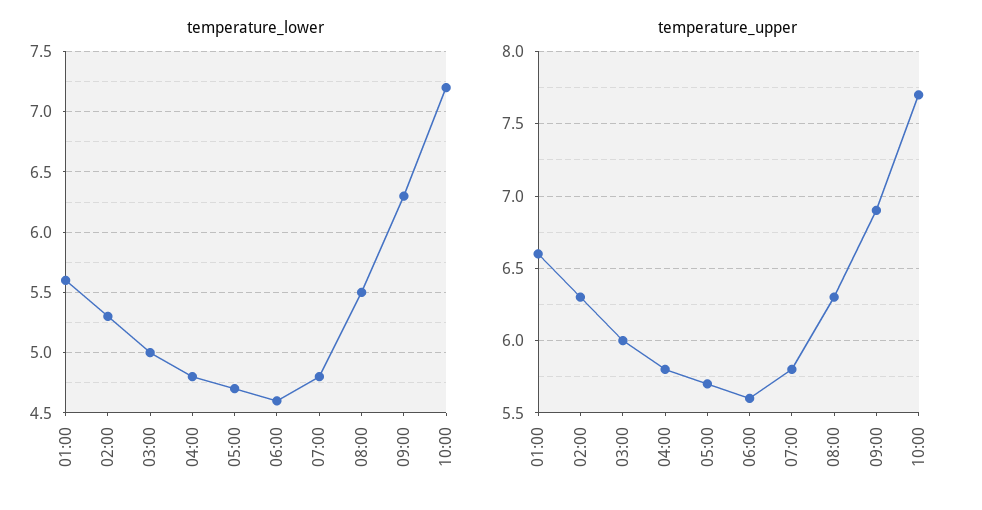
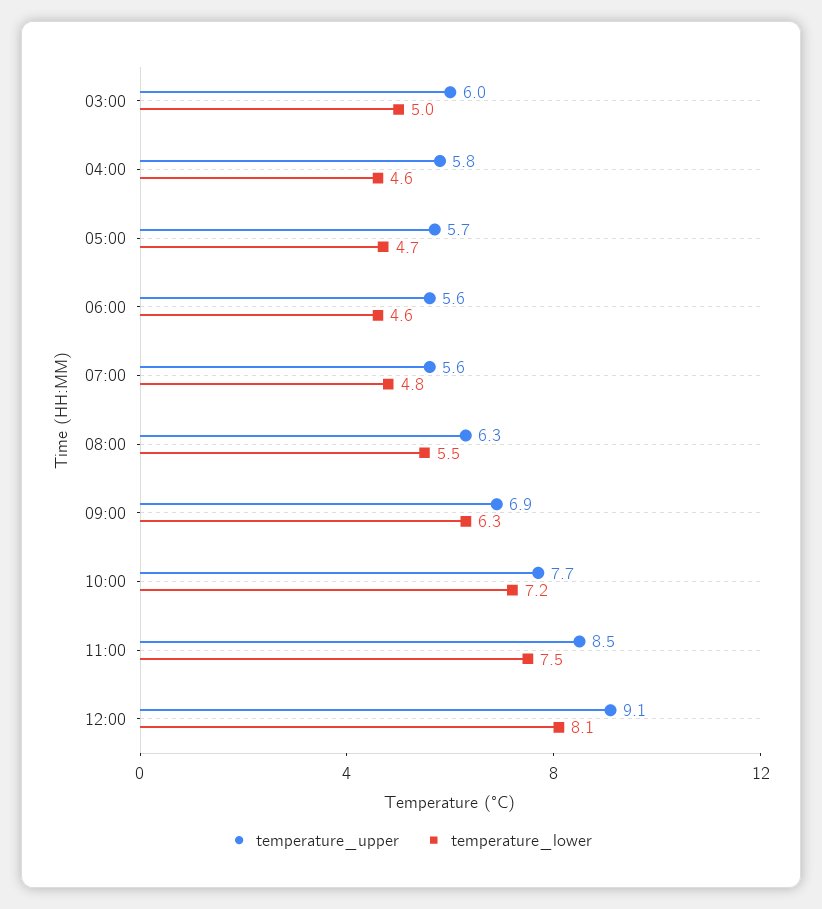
temperature_lower, 01:00: 5.6 -> none
temperature_lower, 02:00: 5.3 -> none
temperature_lower, 04:00: 4.8 -> 4.6
temperature_upper, 01:00: 6.6 -> none
temperature_upper, 02:00: 6.3 -> none
temperature_upper, 07:00: 5.8 -> 5.6
temperature_upper, 11:00: none -> 8.5
temperature_lower, 11:00: none -> 7.5
temperature_upper, 12:00: none -> 9.1
temperature_lower, 12:00: none -> 8.1

